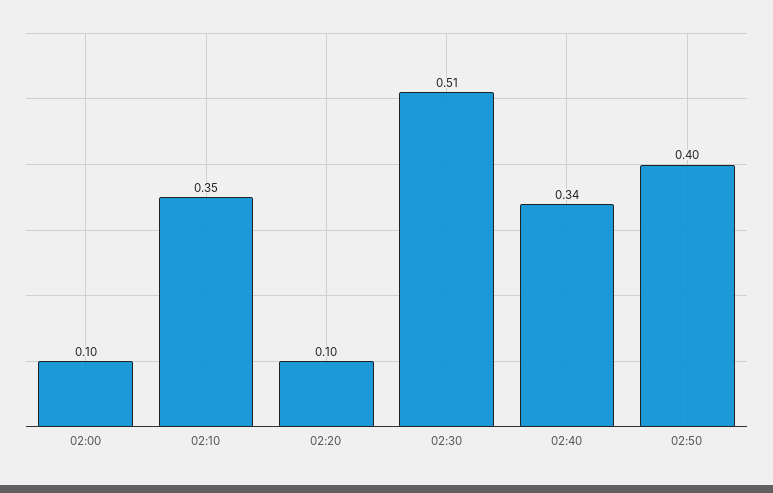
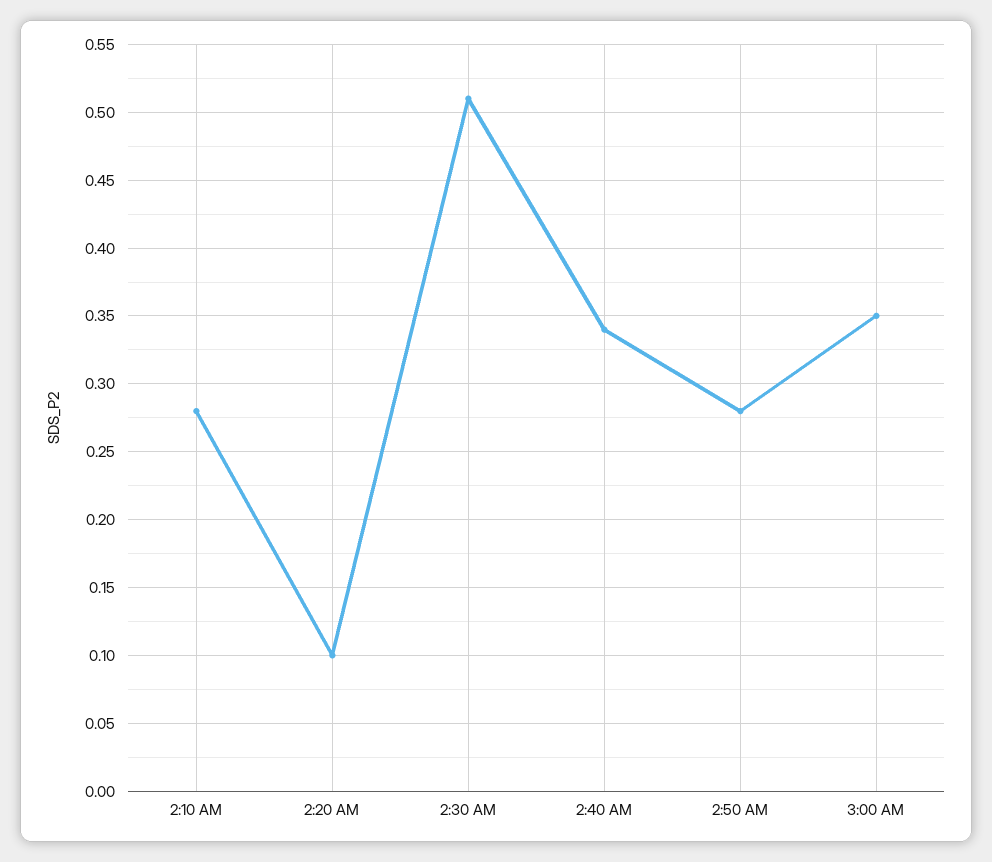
02:00: 0.1 -> none
02:10: 0.35 -> 0.28
02:50: 0.4 -> 0.28
3:00 AM: none -> 0.35

